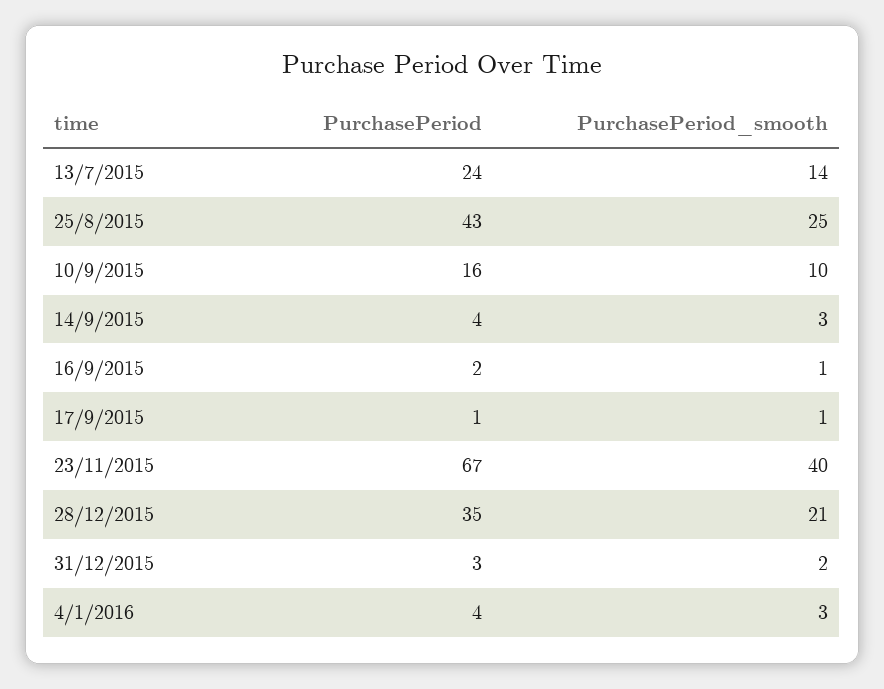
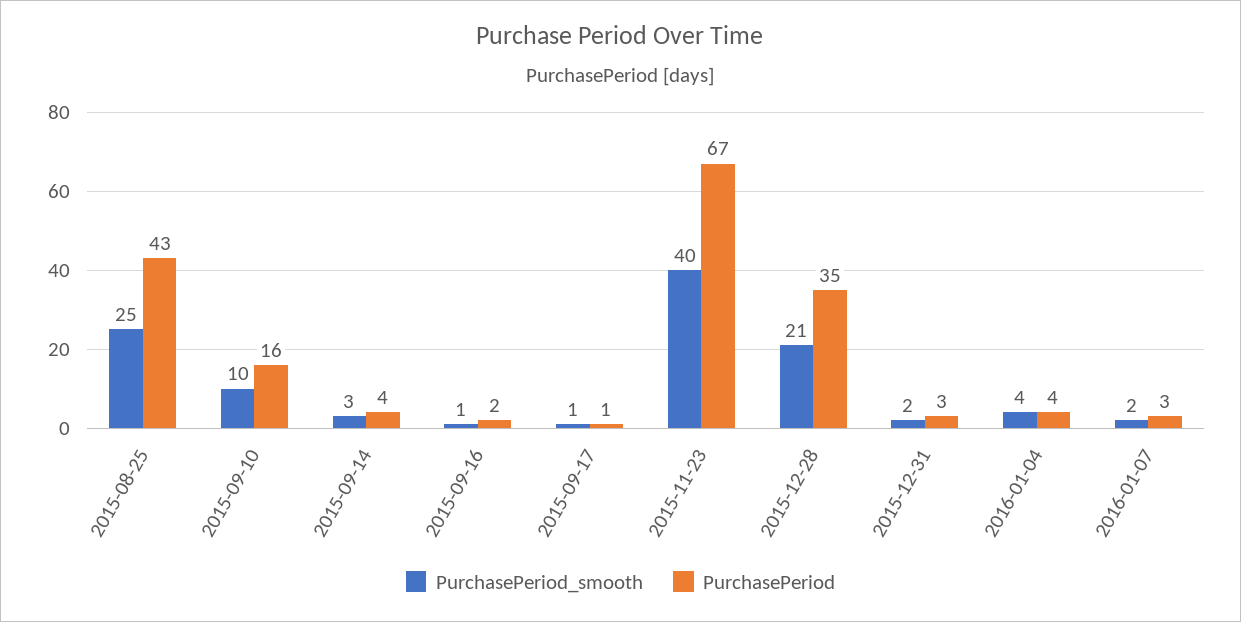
PurchasePeriod, 13/7/2015: 24 -> none
PurchasePeriod_smooth, 13/7/2015: 14 -> none
PurchasePeriod_smooth, 4/1/2016: 3 -> 4
PurchasePeriod_smooth, 2016-01-07: none -> 2
PurchasePeriod, 2016-01-07: none -> 3

